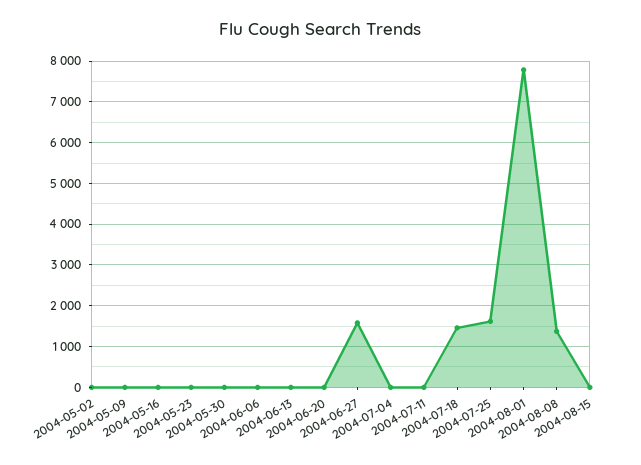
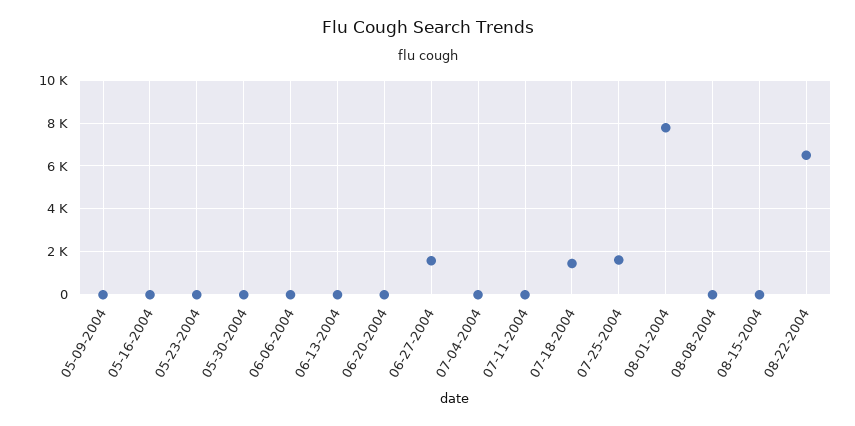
2004-05-02: 0 -> none
2004-08-08: 1400 -> 0
08-22-2004: none -> 6500

